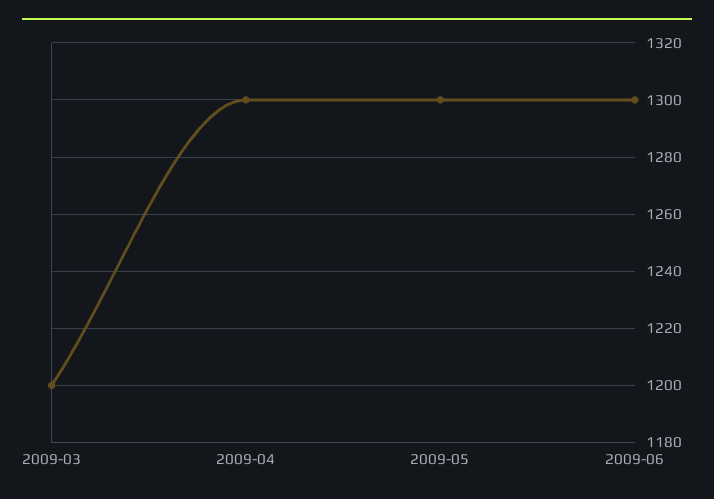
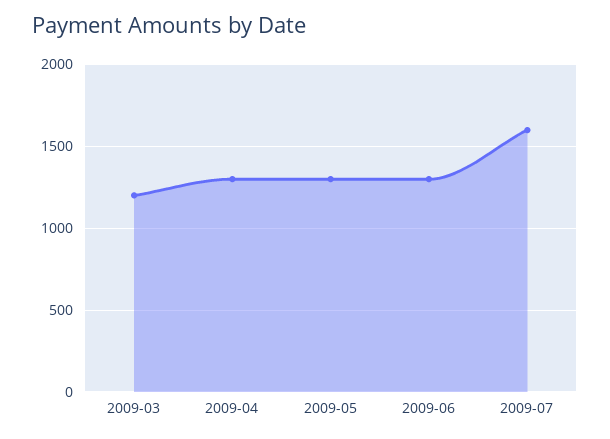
2009-07: none -> 1600

